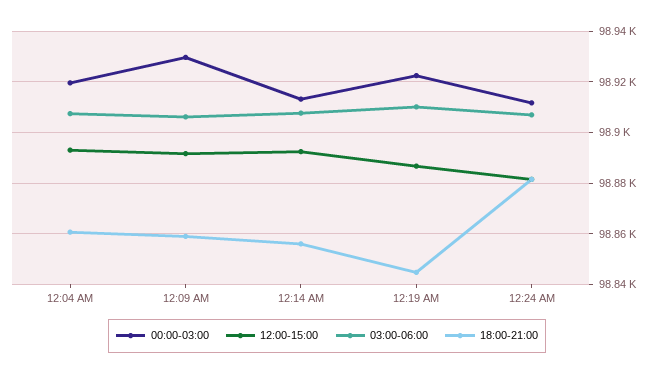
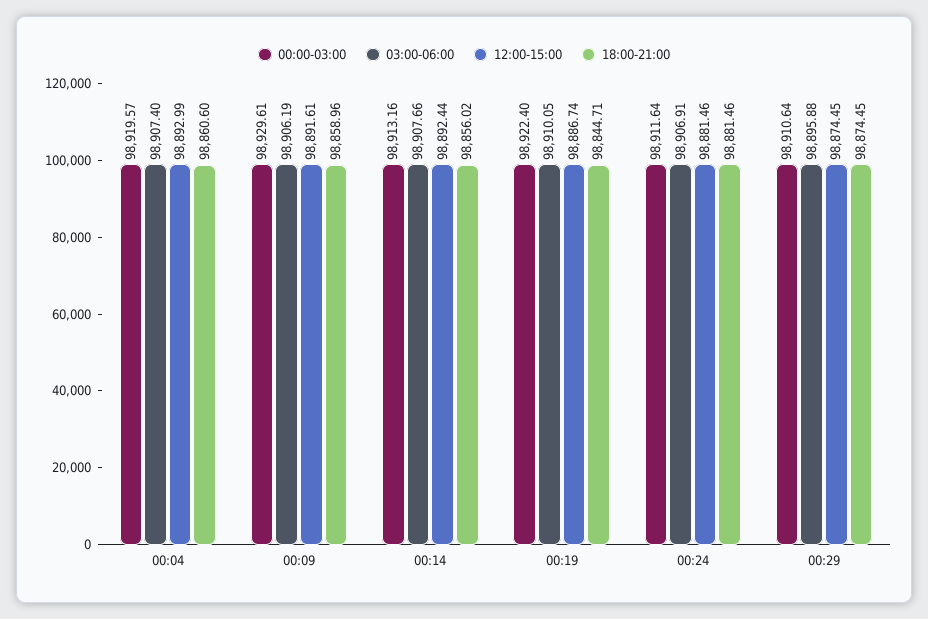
00:00-03:00, 00:29: none -> 98910.64
03:00-06:00, 00:29: none -> 98895.88
12:00-15:00, 00:29: none -> 98874.45
18:00-21:00, 00:29: none -> 98874.45

